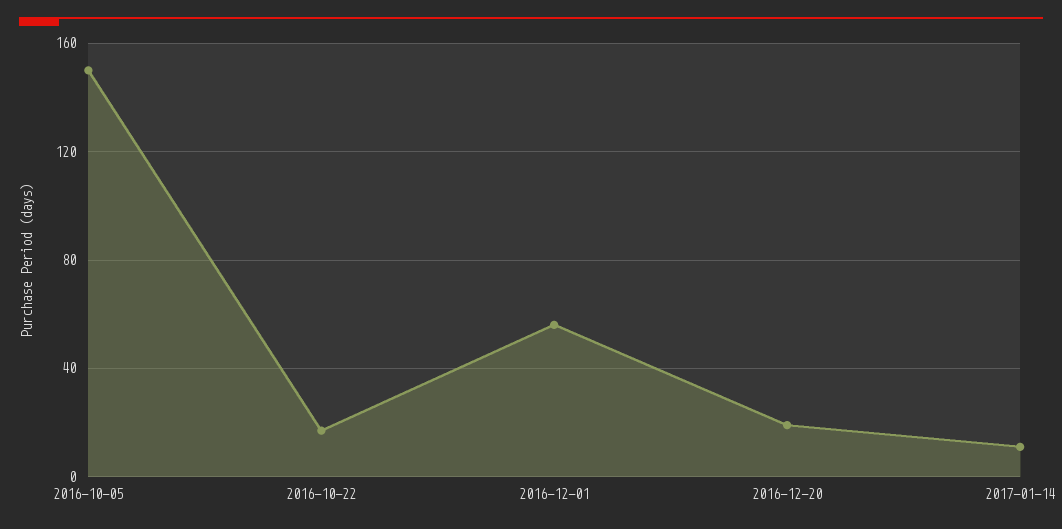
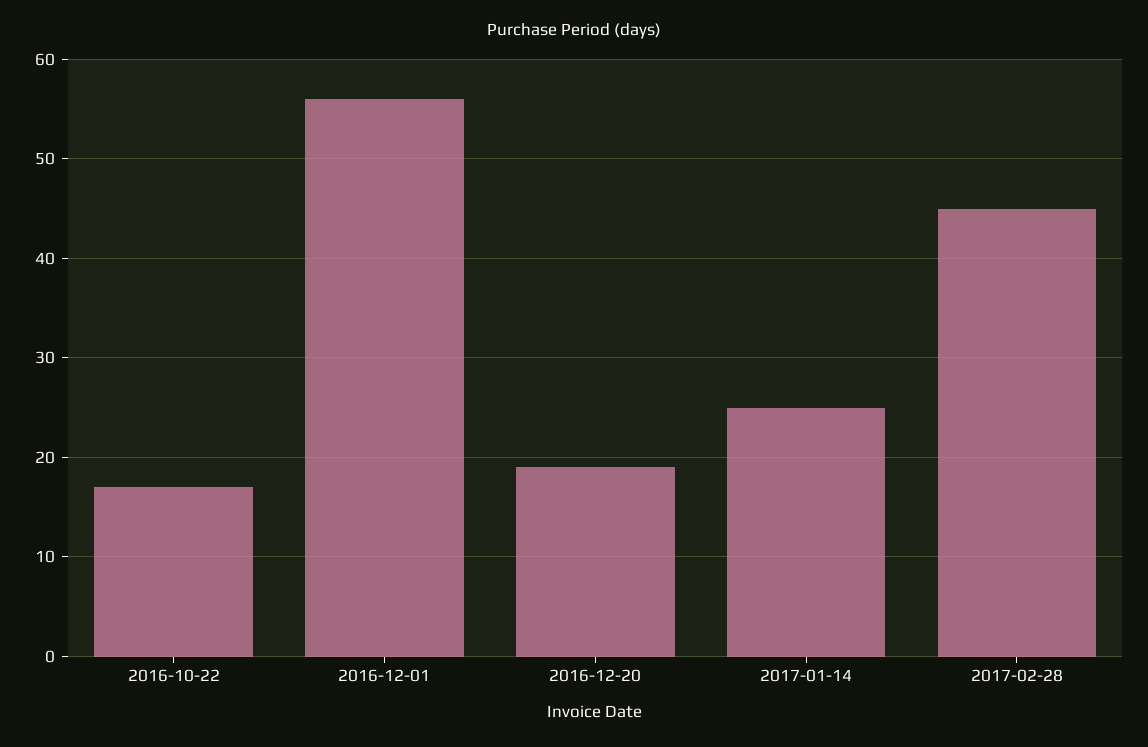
2016-10-05: 150 -> none
2017-01-14: 10 -> 25
2017-02-28: none -> 45

